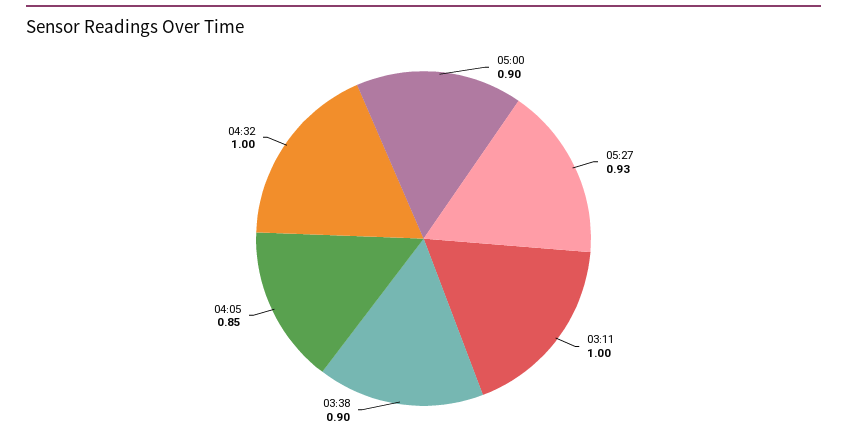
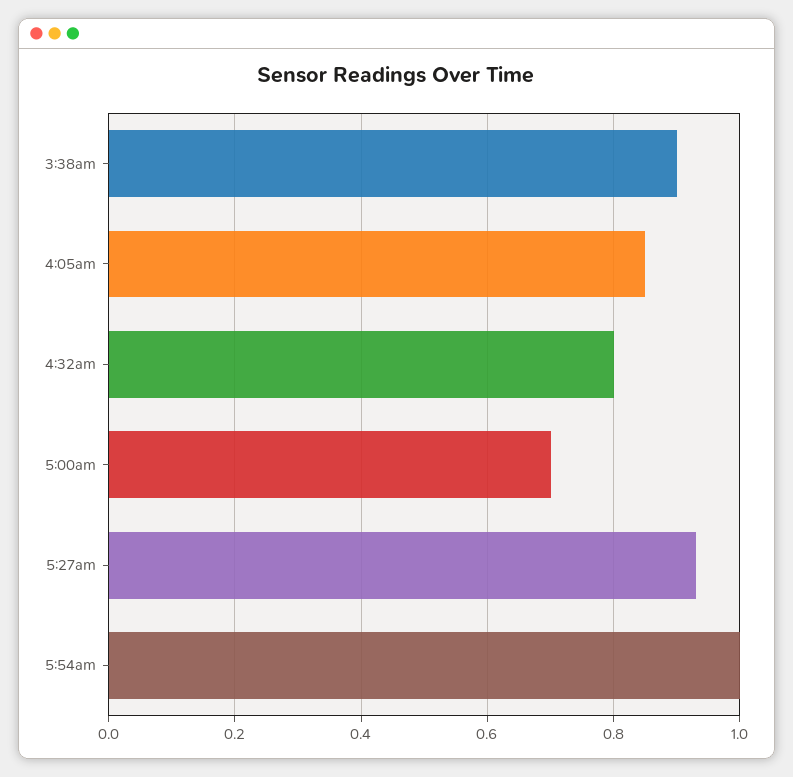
05:00: 0.9 -> 0.7
03:11: 1 -> none
04:32: 1 -> 0.8
5:54am: none -> 1

